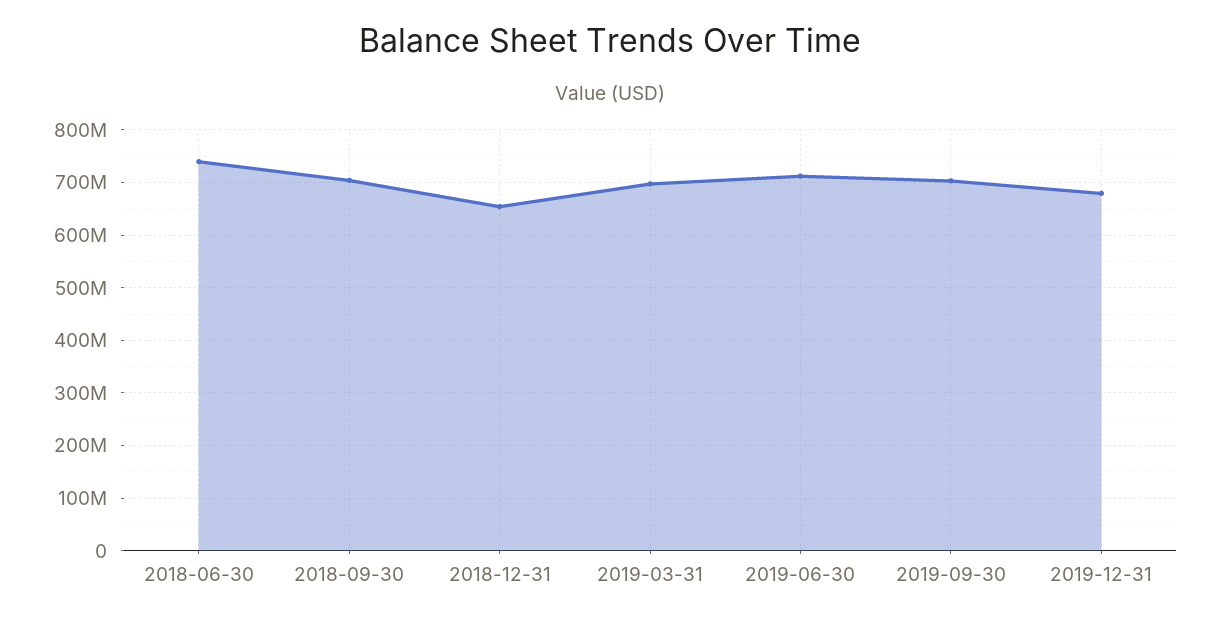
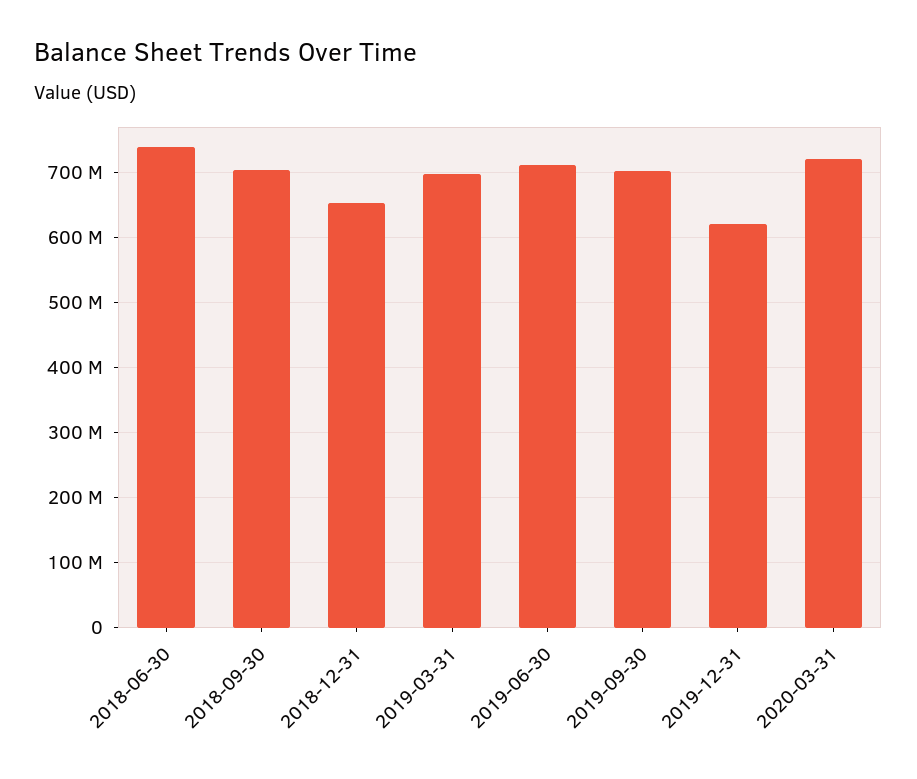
2019-12-31: 680000000 -> 620000000
2020-03-31: none -> 720000000

